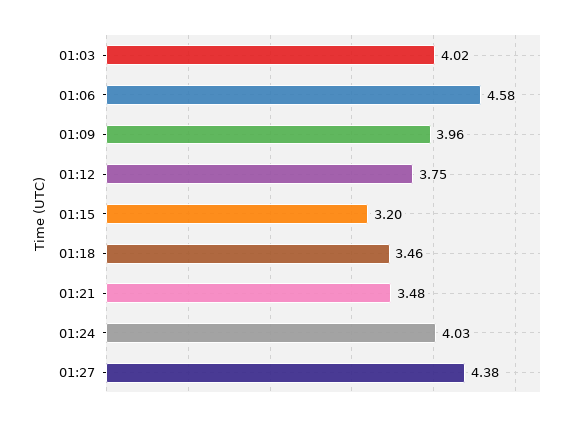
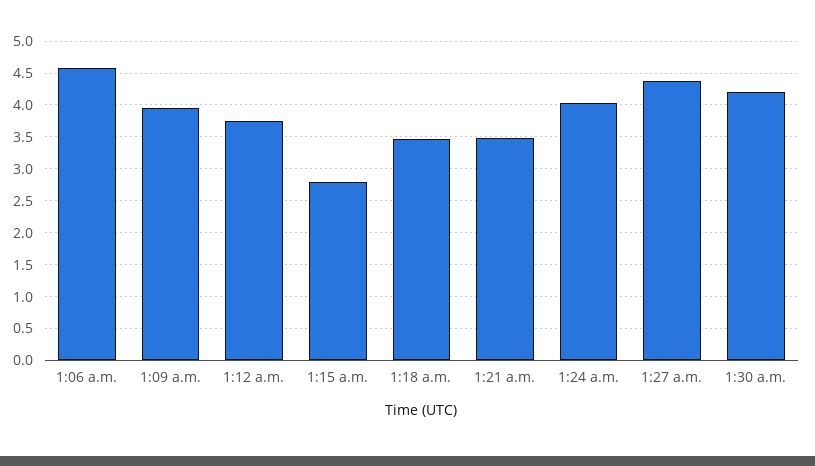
01:03: 4.02 -> none
01:15: 3.2 -> 2.8
1:30 a.m.: none -> 4.2

